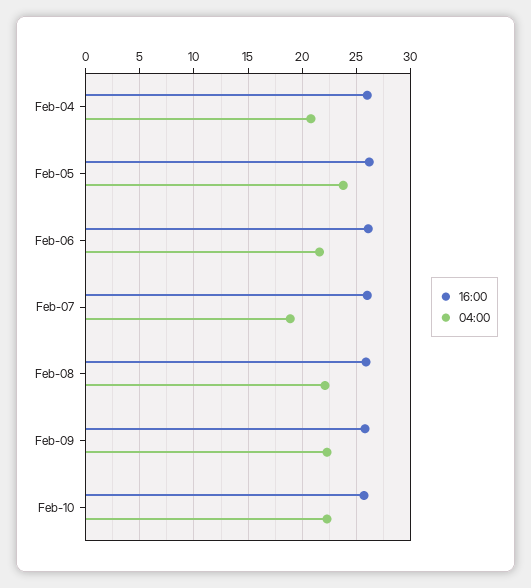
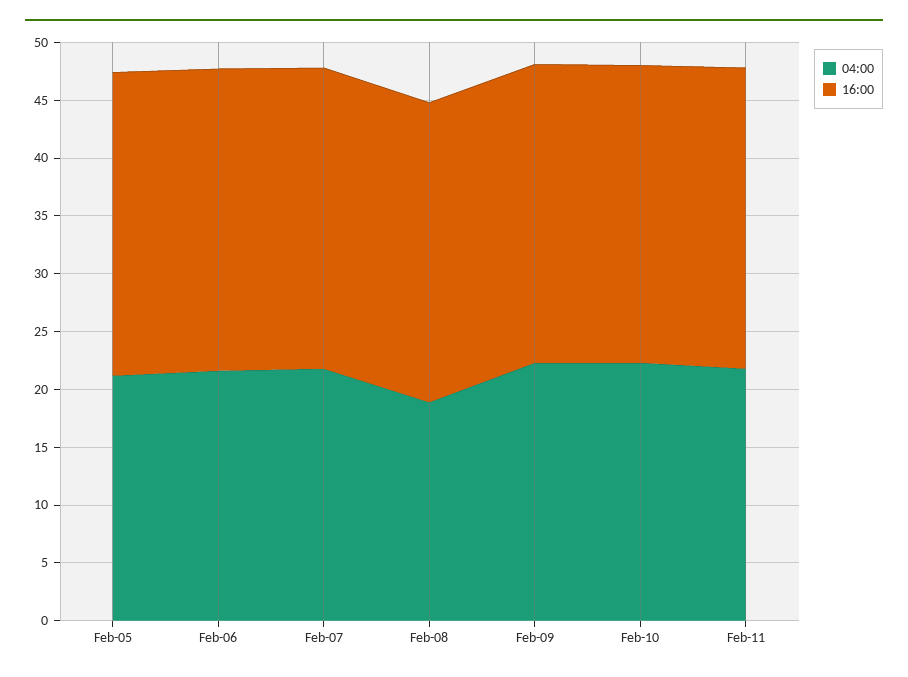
16:00, Feb-04: 26 -> none
04:00, Feb-04: 21 -> none
04:00, Feb-05: 24 -> 21
04:00, Feb-07: 19 -> 22
04:00, Feb-08: 22 -> 19
04:00, Feb-11: none -> 22
16:00, Feb-11: none -> 26

